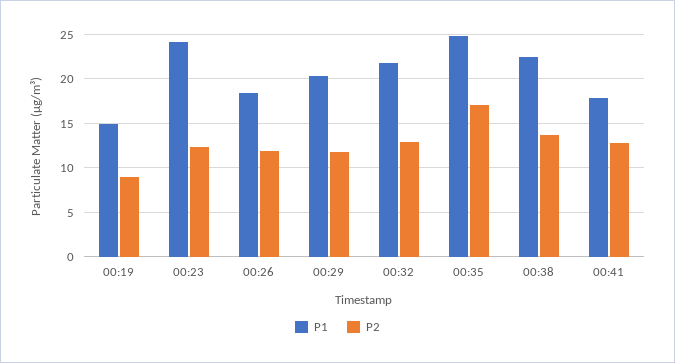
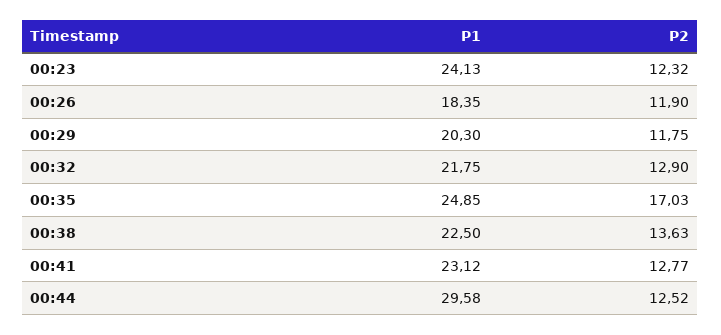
P1, 00:19: 15 -> none
P2, 00:19: 9 -> none
P1, 00:41: 18 -> 23.12
P1, 00:44: none -> 29.58
P2, 00:44: none -> 12.52

